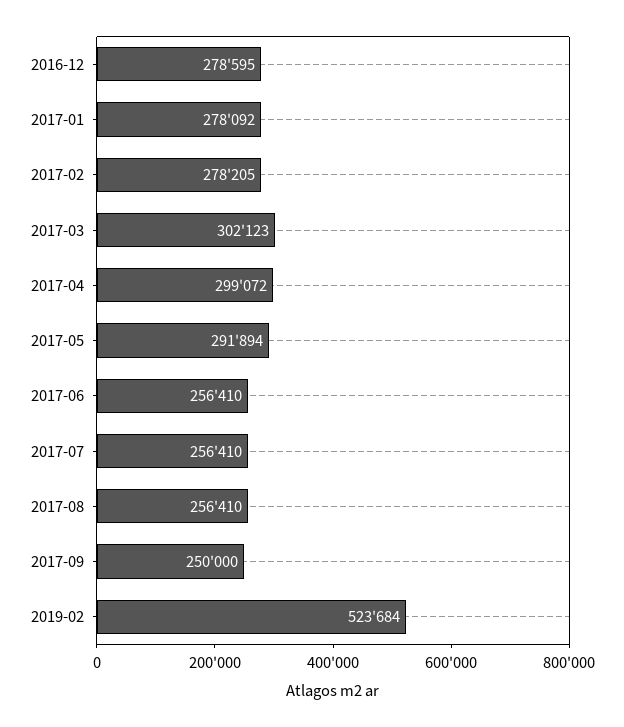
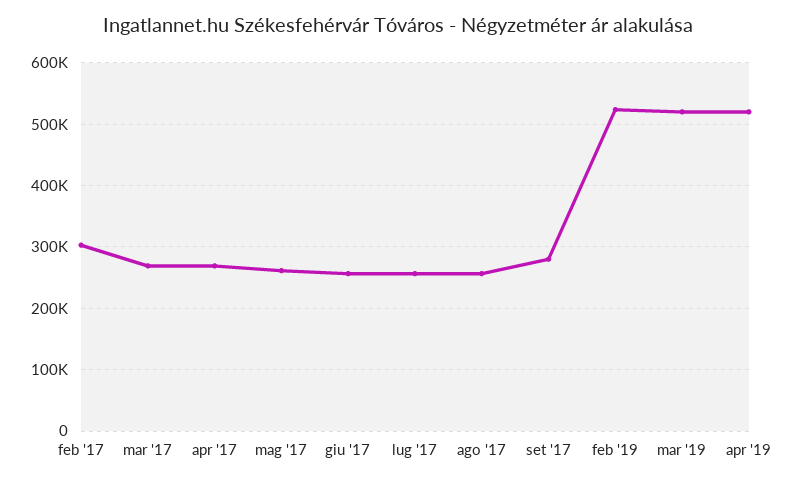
2016-12: 278595 -> none
2017-01: 278092 -> none
2017-02: 278205 -> 300000
2017-03: 302123 -> 270000
2017-04: 299072 -> 270000
2017-05: 291894 -> 260000
2017-09: 250000 -> 280000
mar '19: none -> 520000
apr '19: none -> 520000

